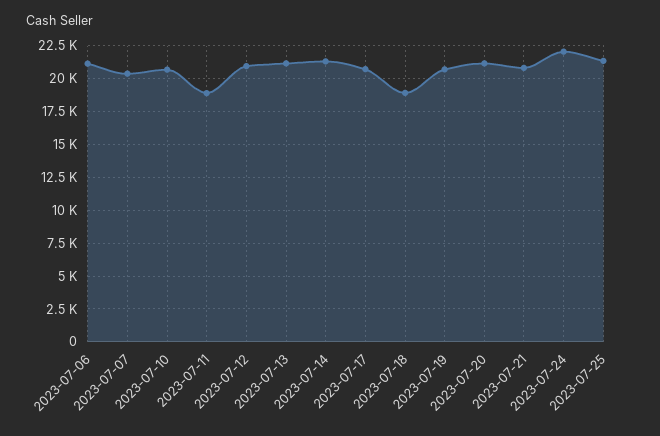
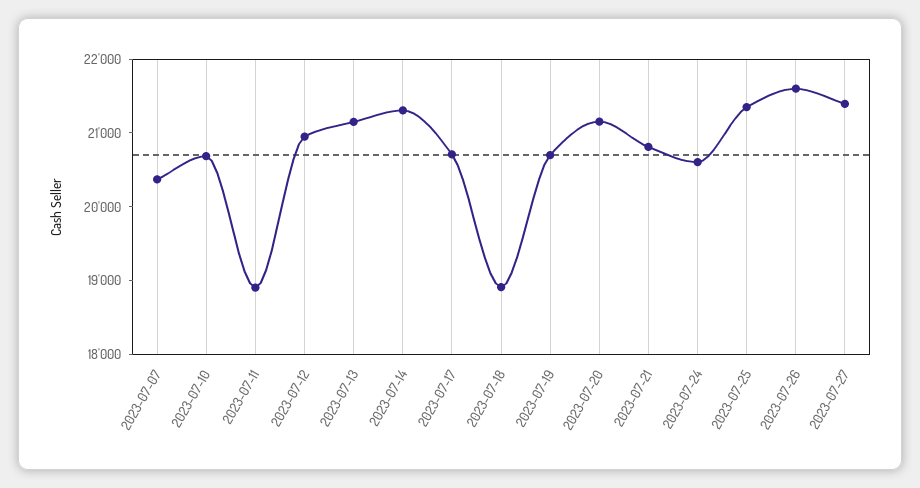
2023-07-06: 21000 -> none
2023-07-24: 22000 -> 20600
2023-07-26: none -> 21600
2023-07-27: none -> 21400

